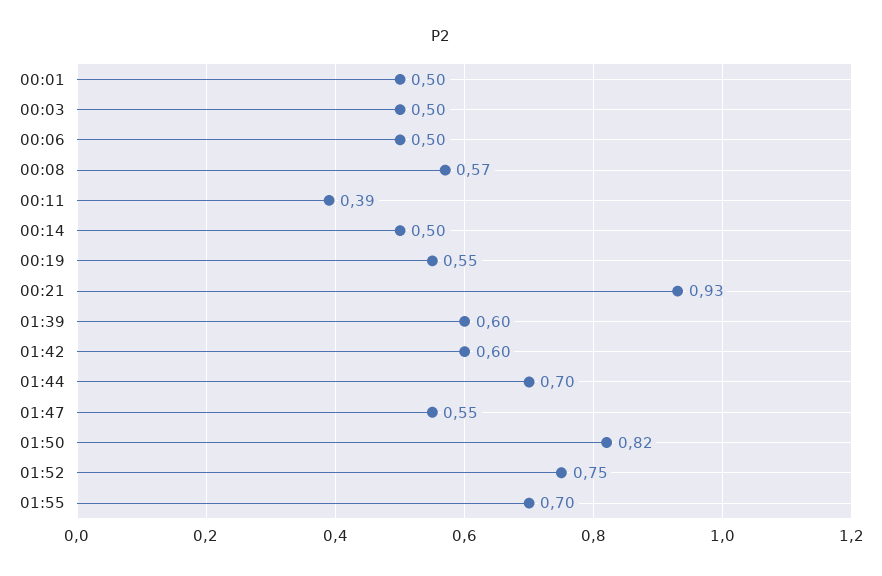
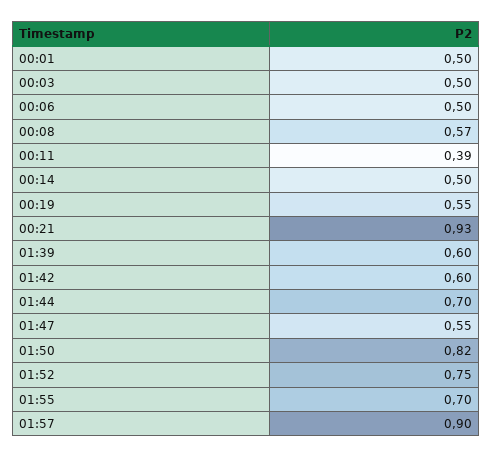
01:57: none -> 0.9

